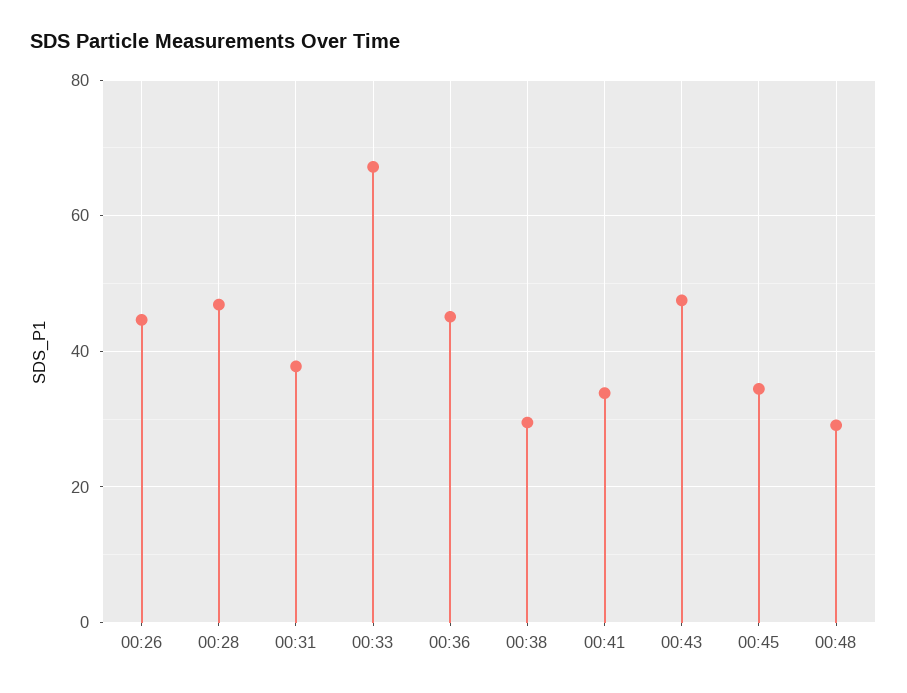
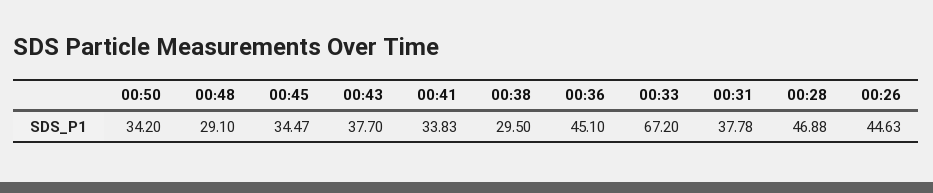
00:43: 48 -> 37.7
00:50: none -> 34.2

